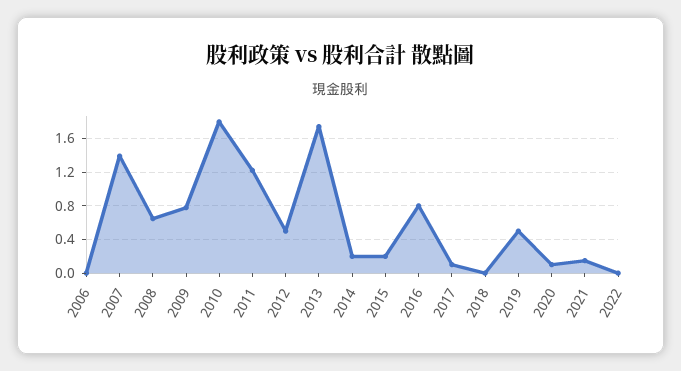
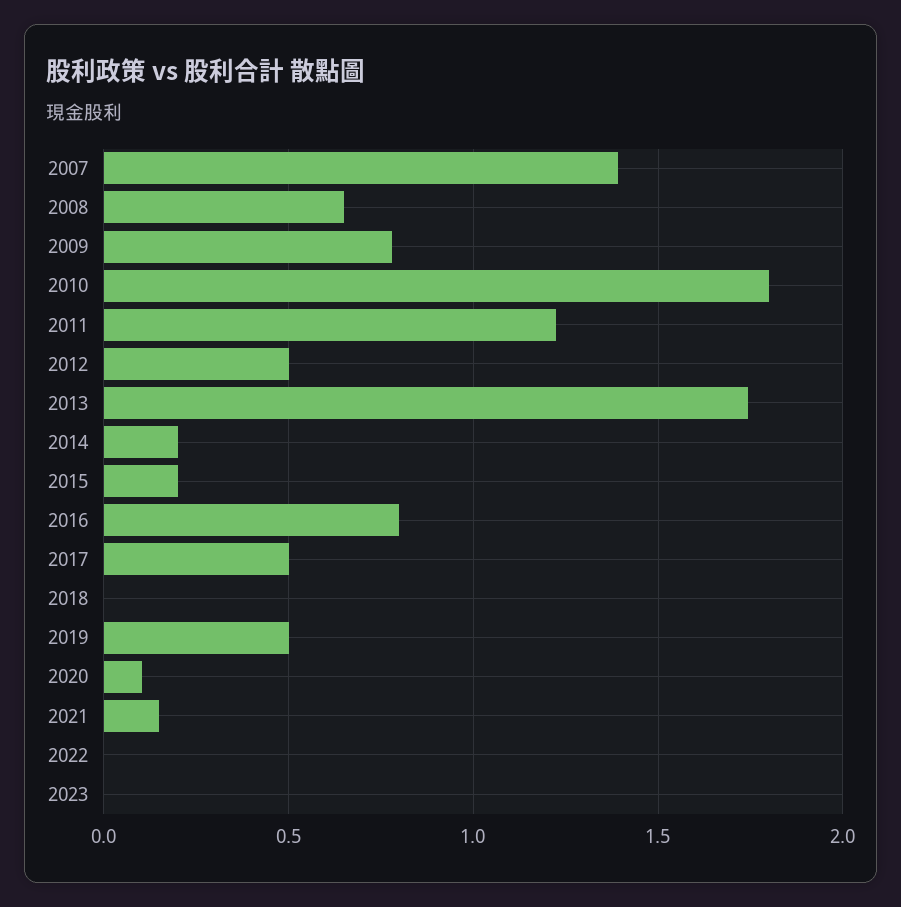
2006: 0 -> none
2017: 0.1 -> 0.5
2023: none -> 0

